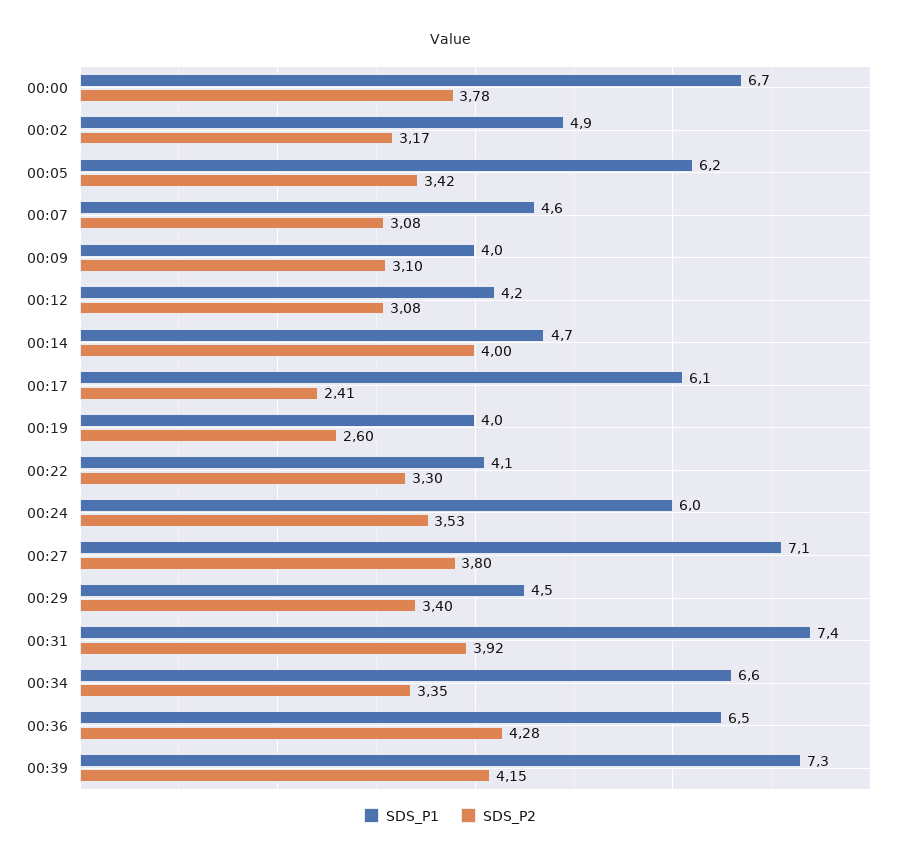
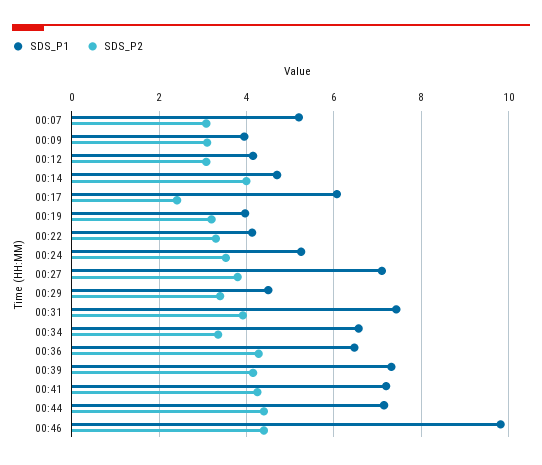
SDS_P1, 00:00: 6.7 -> none
SDS_P2, 00:00: 3.78 -> none
SDS_P1, 00:02: 4.9 -> none
SDS_P2, 00:02: 3.17 -> none
SDS_P1, 00:05: 6.2 -> none
SDS_P2, 00:05: 3.42 -> none
SDS_P1, 00:07: 4.6 -> 5.2
SDS_P2, 00:19: 2.6 -> 3.2
SDS_P1, 00:24: 6 -> 5.2
SDS_P1, 00:41: none -> 7.2
SDS_P2, 00:41: none -> 4.2
SDS_P1, 00:44: none -> 7.2
SDS_P2, 00:44: none -> 4.4
SDS_P1, 00:46: none -> 9.8
SDS_P2, 00:46: none -> 4.4

